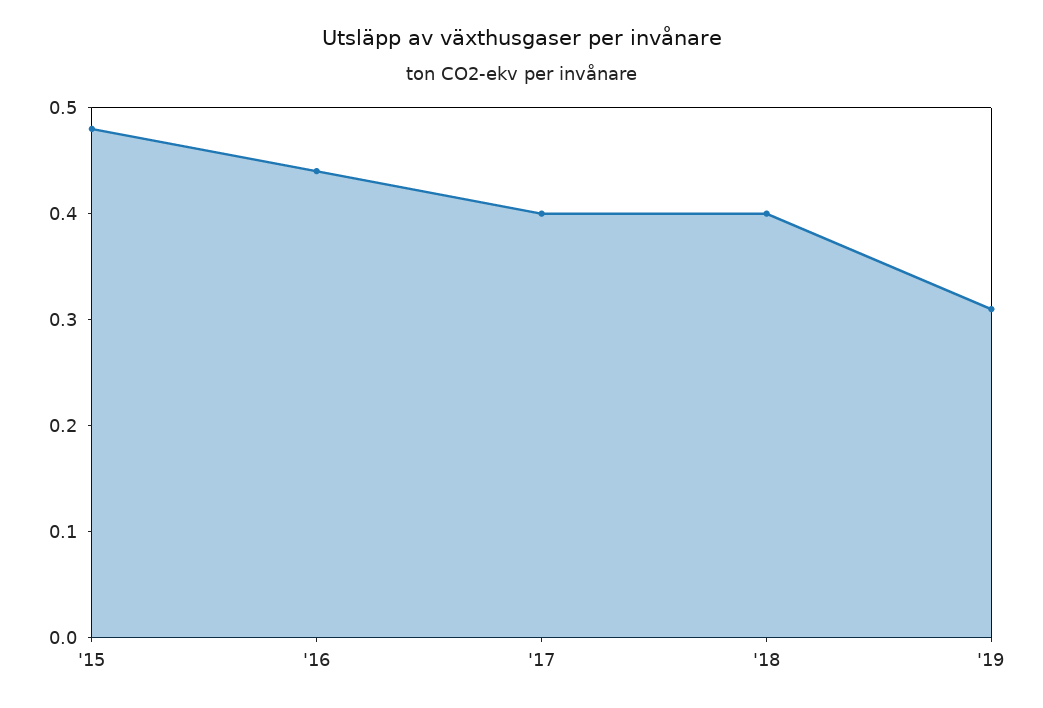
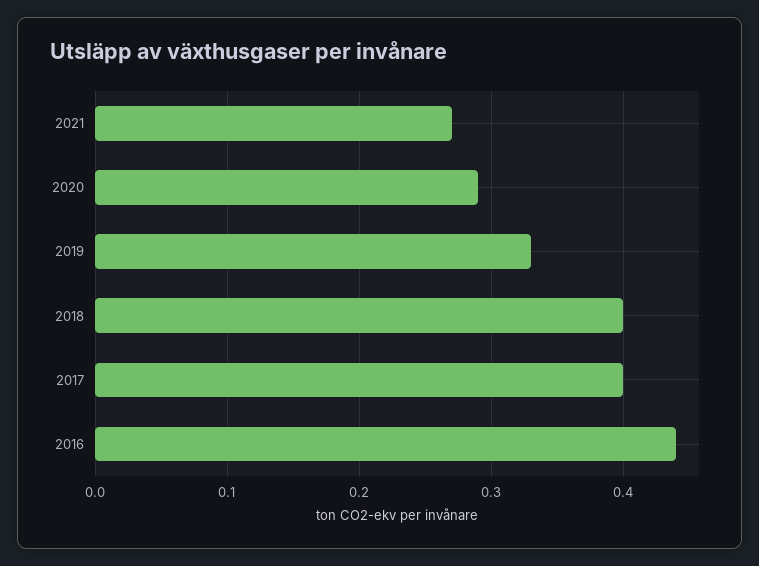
'15: 0.48 -> none
'19: 0.31 -> 0.33
2021: none -> 0.27
2020: none -> 0.29

